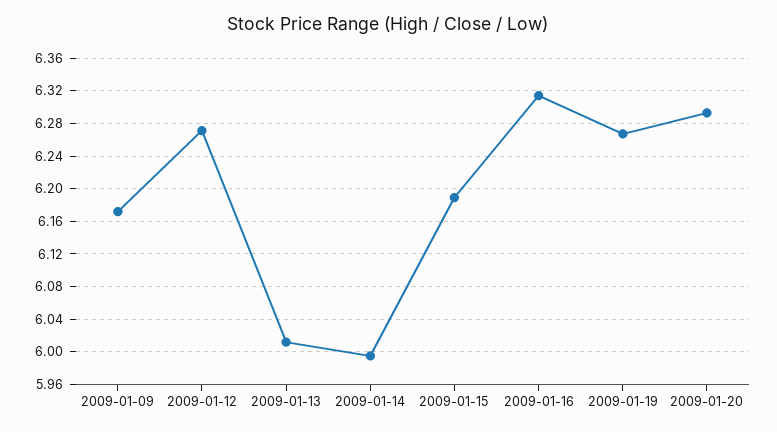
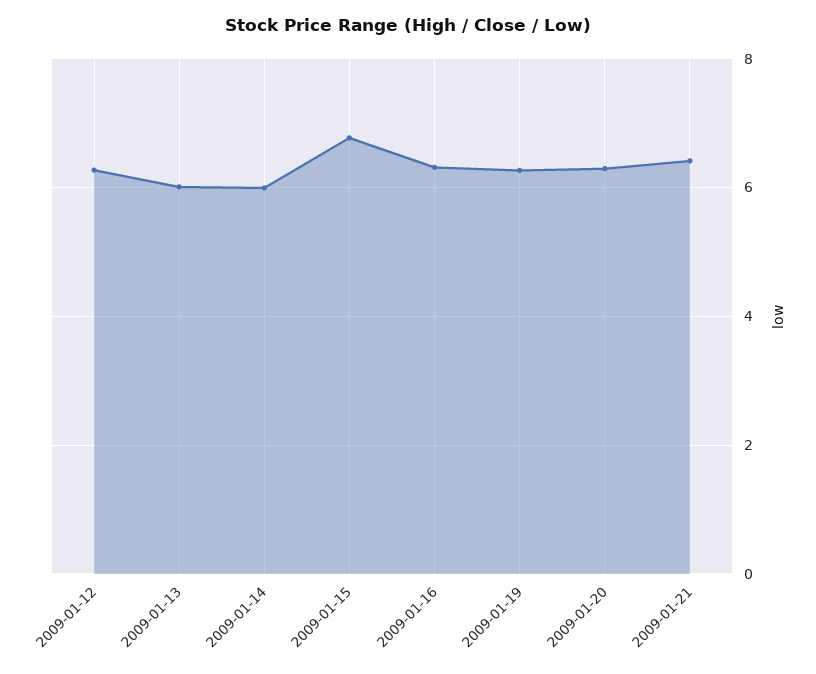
2009-01-09: 6.17 -> none
2009-01-15: 6.19 -> 6.8
2009-01-21: none -> 6.4

